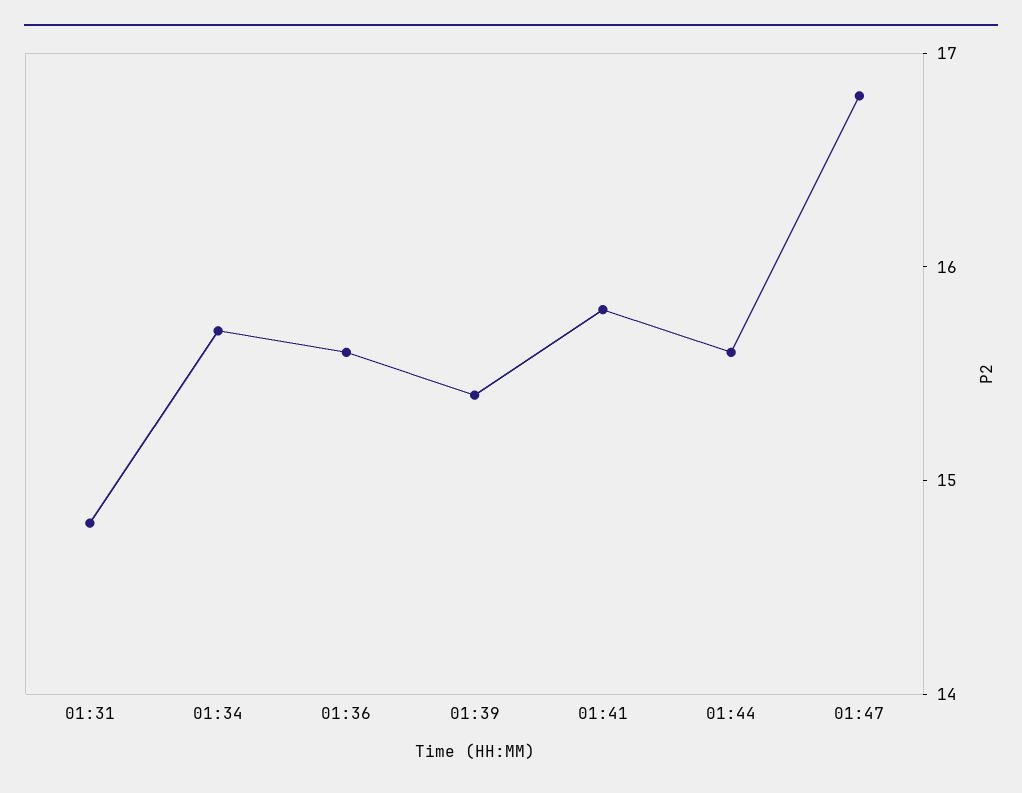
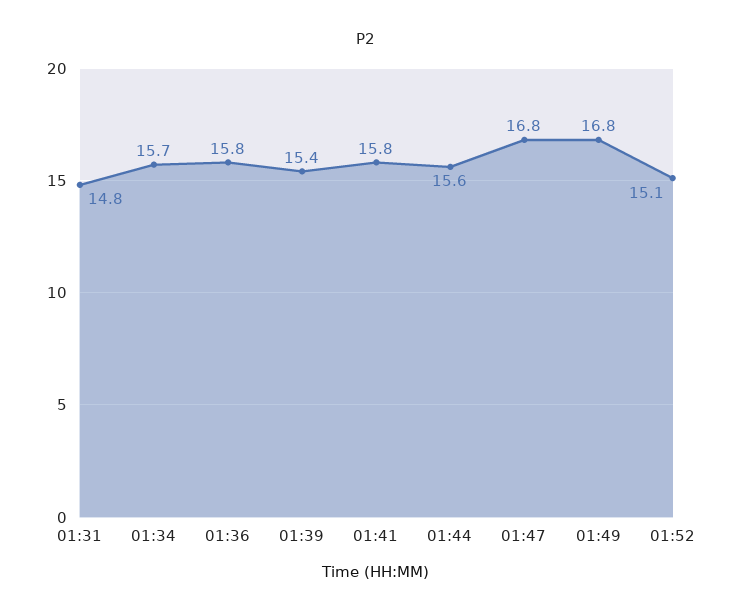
01:36: 15.6 -> 15.8
01:49: none -> 16.8
01:52: none -> 15.1

